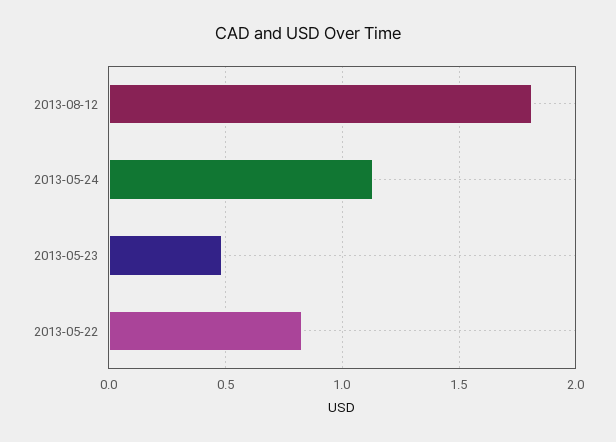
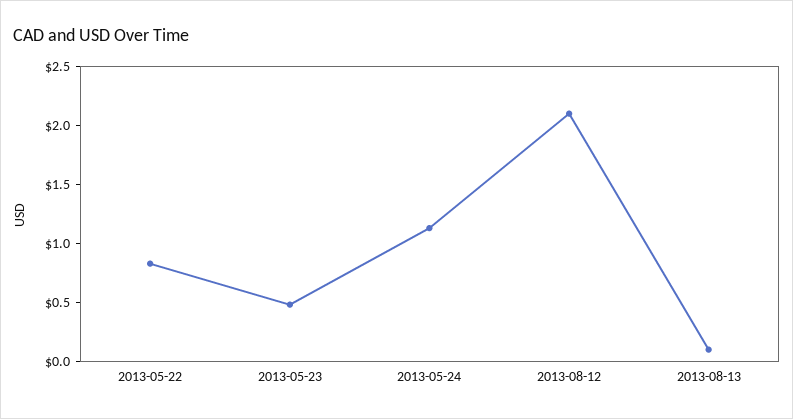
2013-08-12: 1.8 -> 2.1
2013-08-13: none -> 0.1

